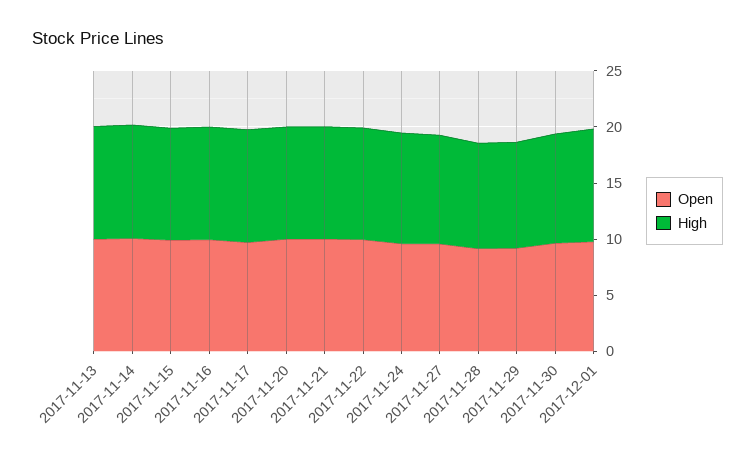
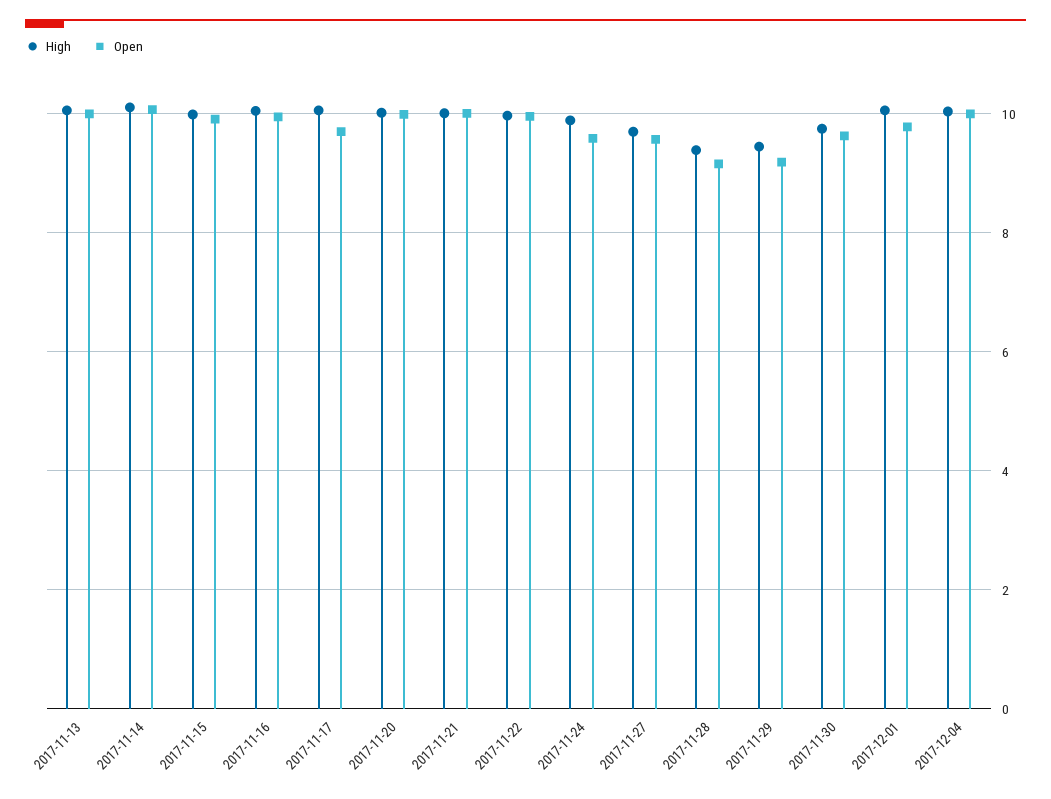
High, 2017-12-04: none -> 10
Open, 2017-12-04: none -> 10

